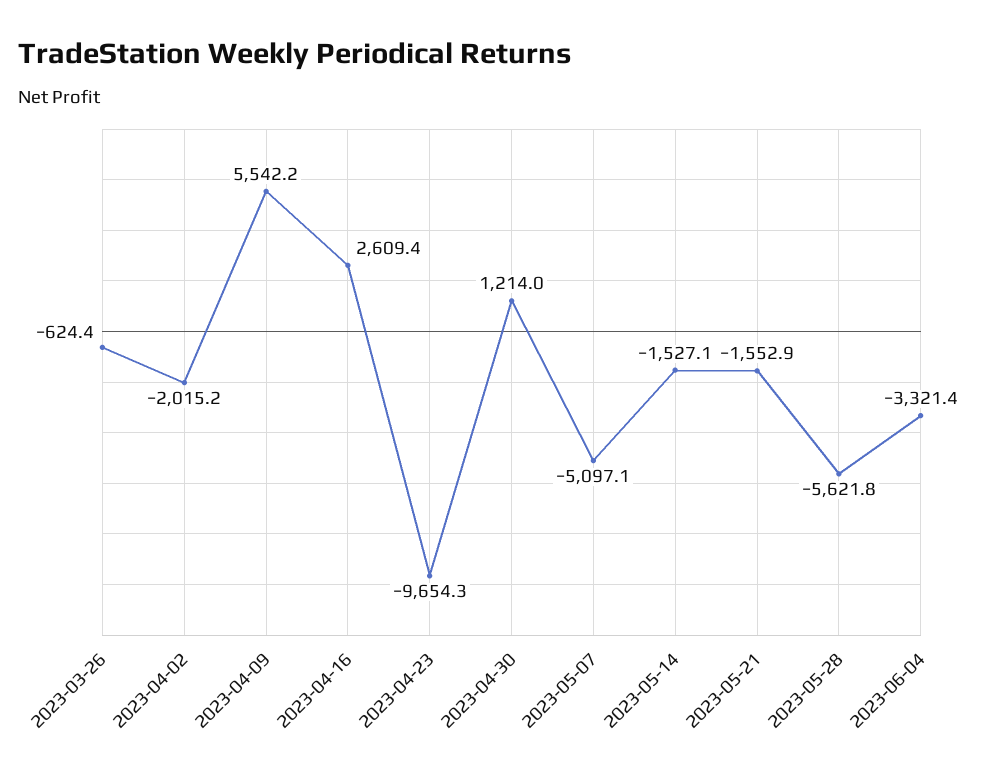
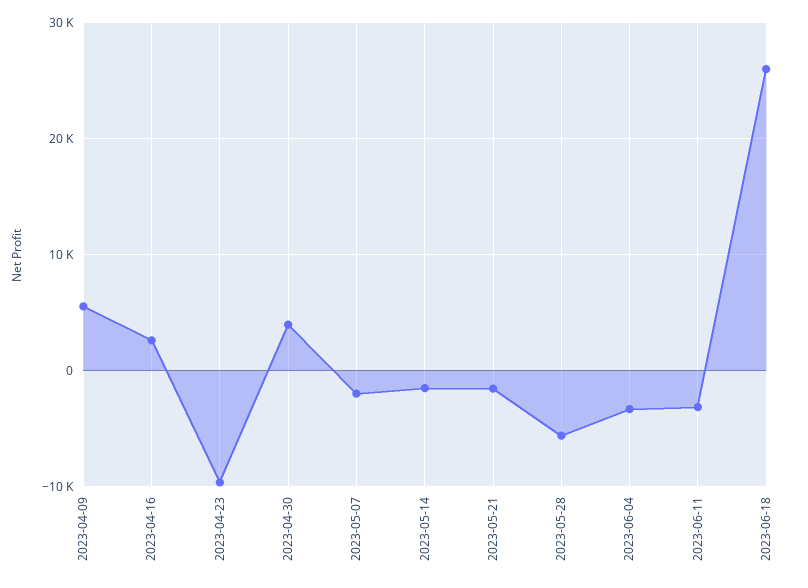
2023-03-26: -624.4 -> none
2023-04-02: -2015.2 -> none
2023-04-30: 1214 -> 4000
2023-05-07: -5097.1 -> -2000
2023-06-11: none -> -3000
2023-06-18: none -> 26000

